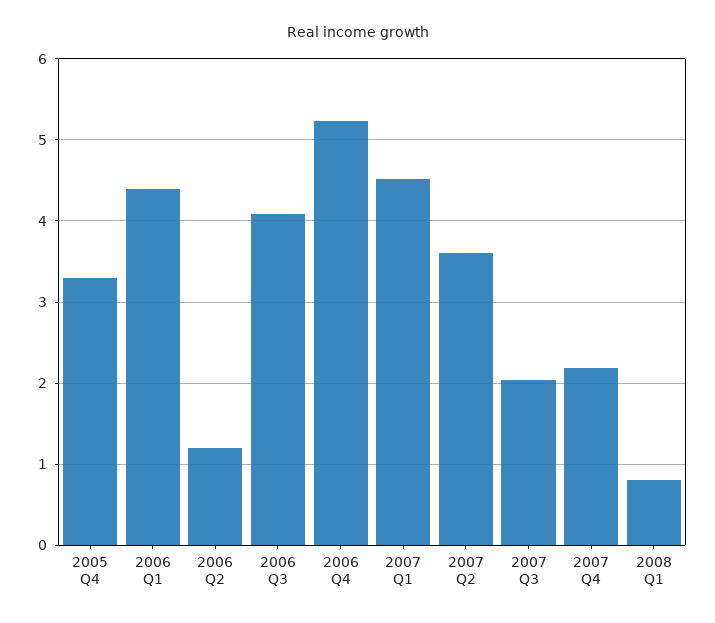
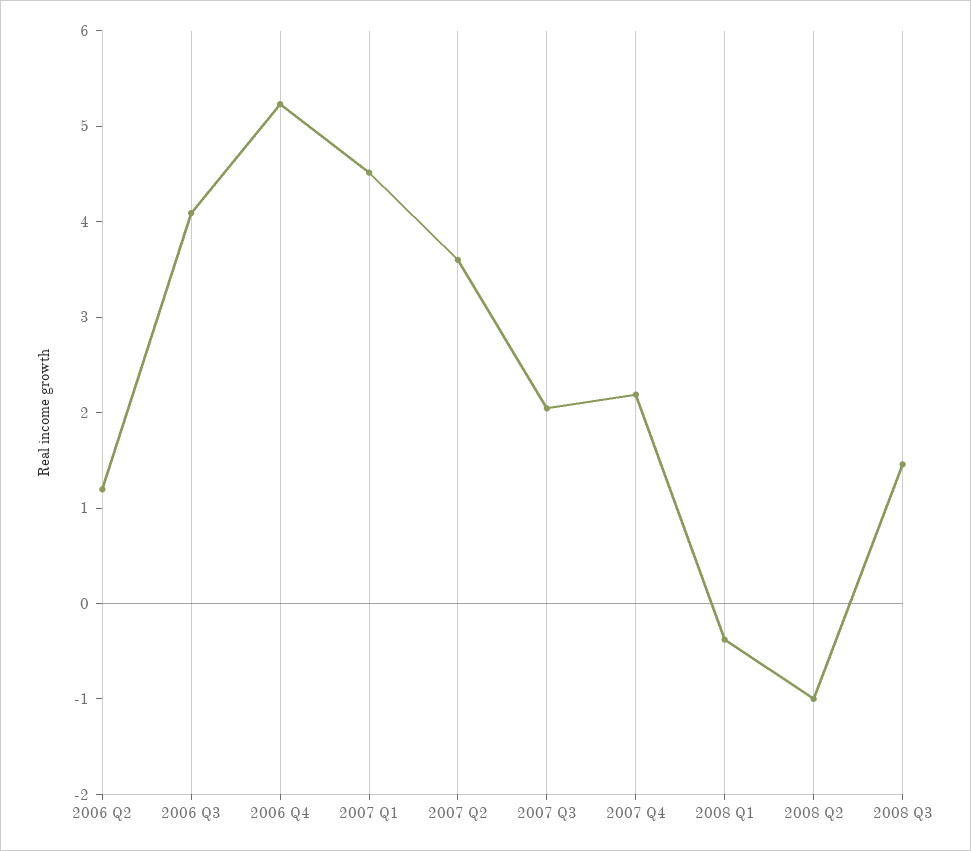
2005 Q4: 3.3 -> none
2006 Q1: 4.4 -> none
2008 Q1: 0.8 -> -0.4
2008 Q2: none -> -1
2008 Q3: none -> 1.4

